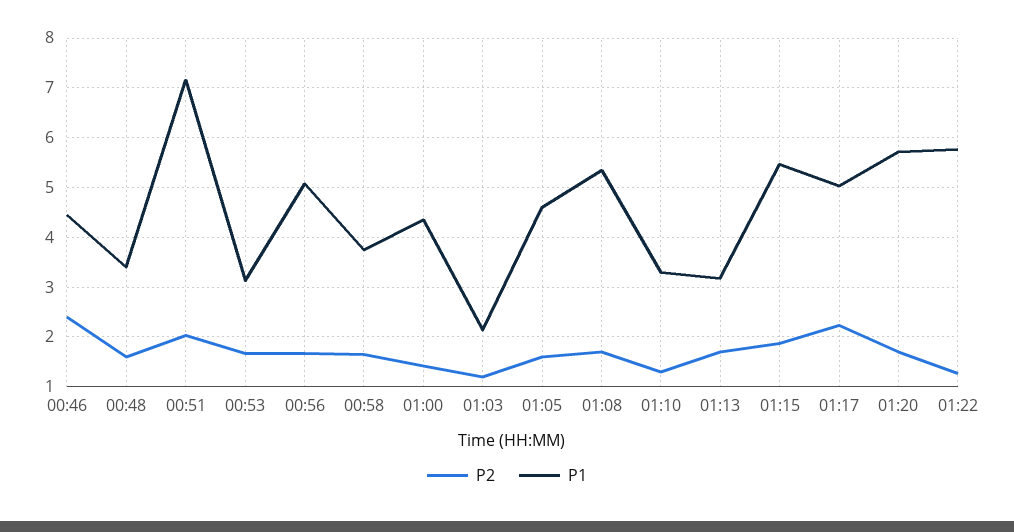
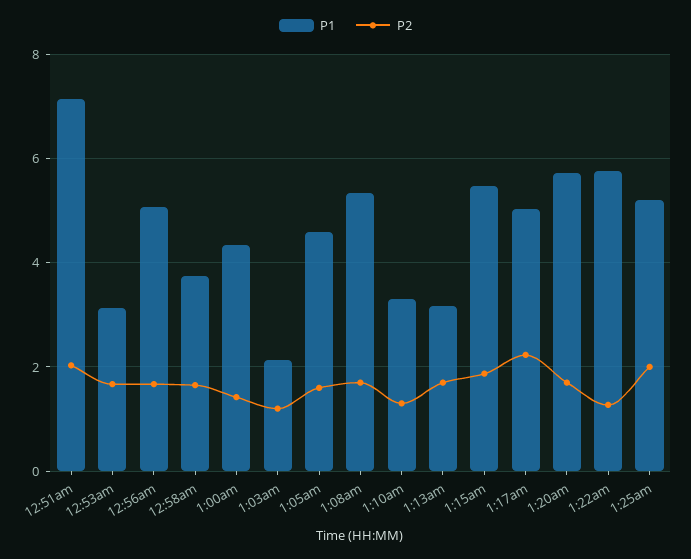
P2, 00:46: 2.4 -> none
P1, 00:46: 4.4 -> none
P2, 00:48: 1.6 -> none
P1, 00:48: 3.4 -> none
P1, 1:25am: none -> 5.2
P2, 1:25am: none -> 2

